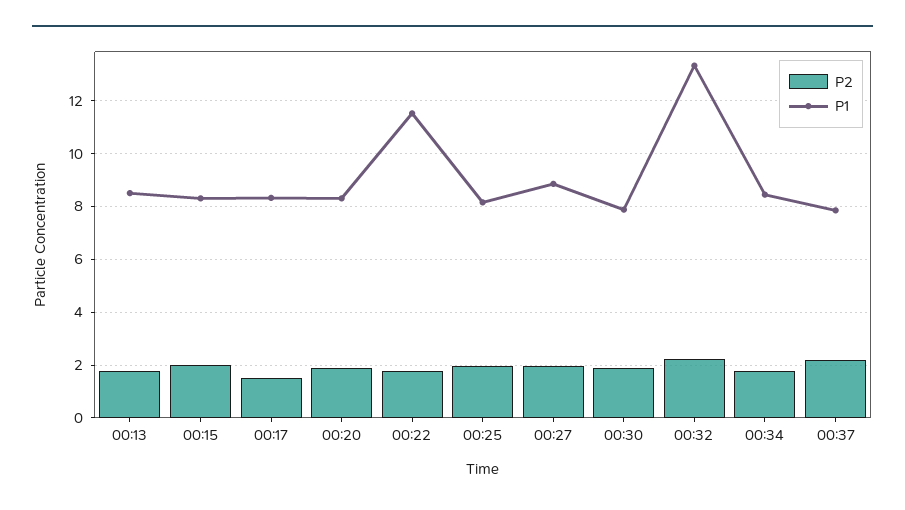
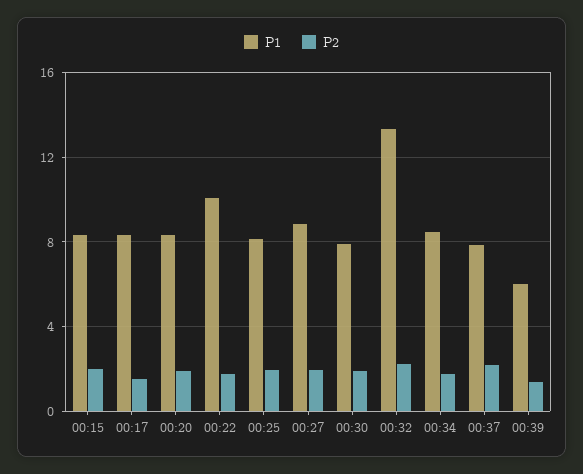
P2, 00:13: 1.75 -> none
P1, 00:13: 8.5 -> none
P1, 00:22: 11.5 -> 10
P1, 00:39: none -> 6
P2, 00:39: none -> 1.5

